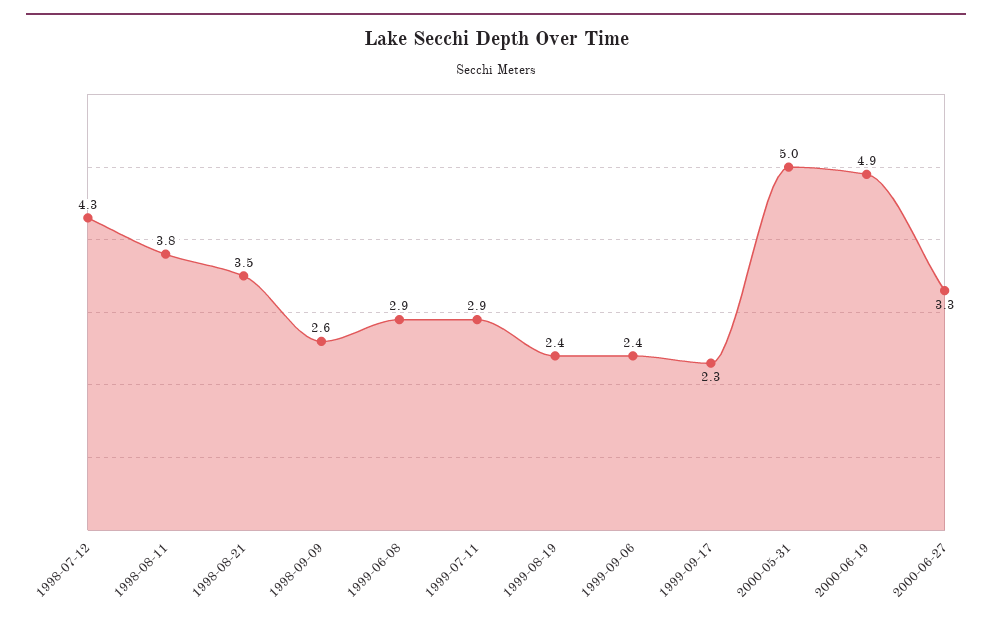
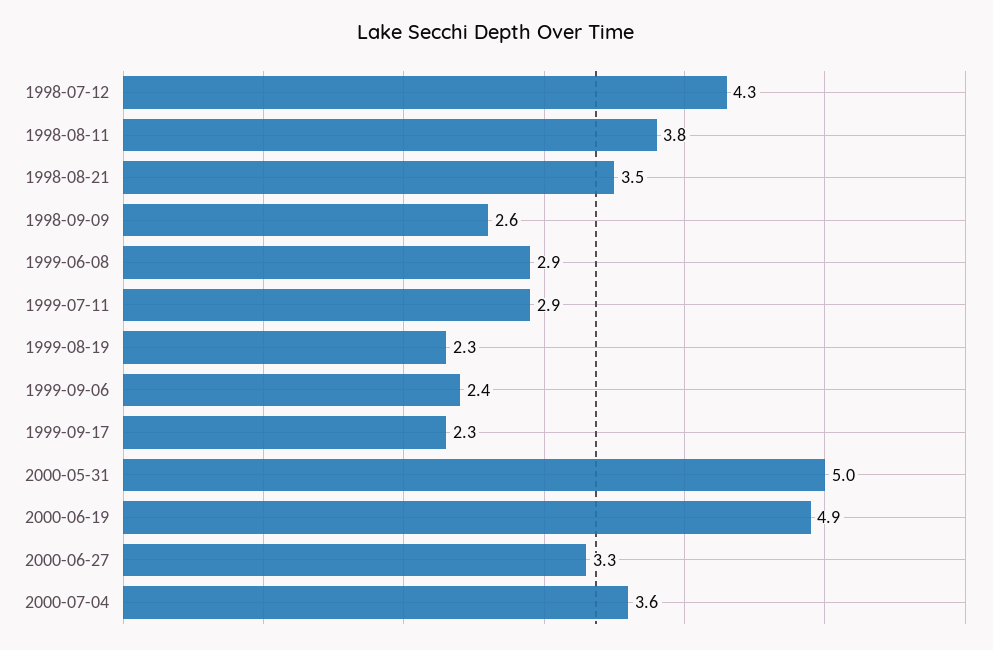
1999-08-19: 2.4 -> 2.3
2000-07-04: none -> 3.6

